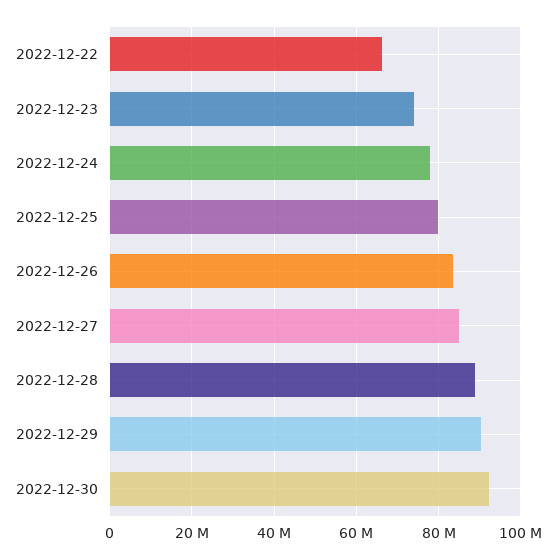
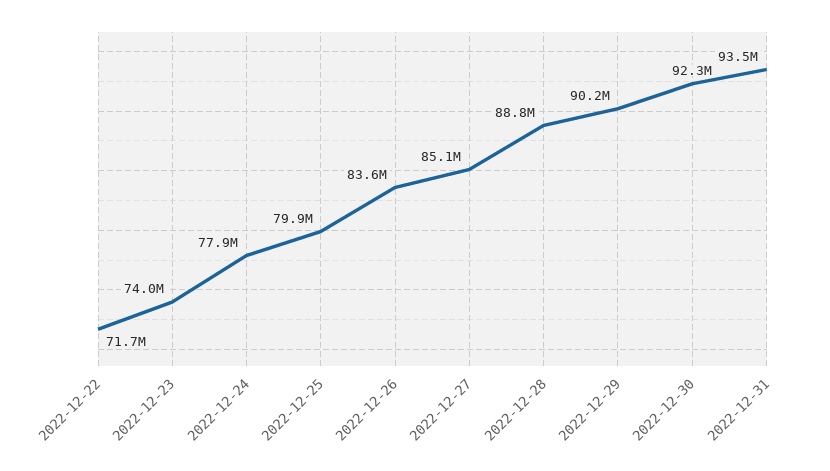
2022-12-22: 66000000 -> 71700000
2022-12-31: none -> 93500000

